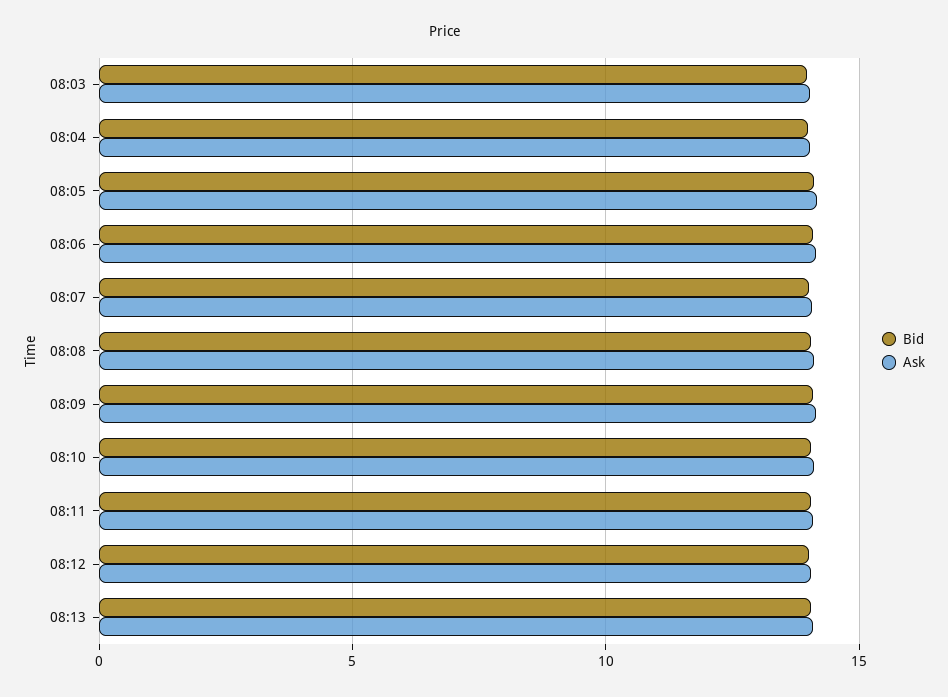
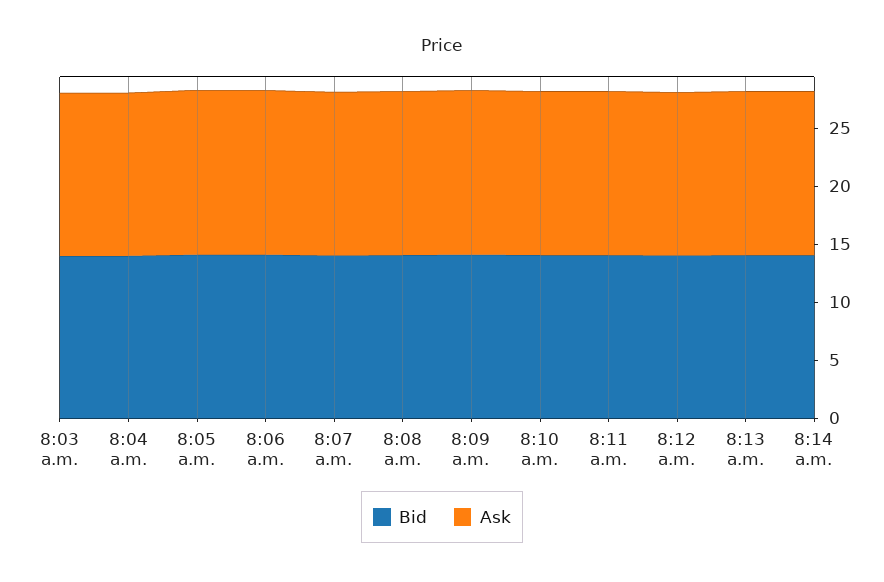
Bid, 8:14 a.m.: none -> 14
Ask, 8:14 a.m.: none -> 14

